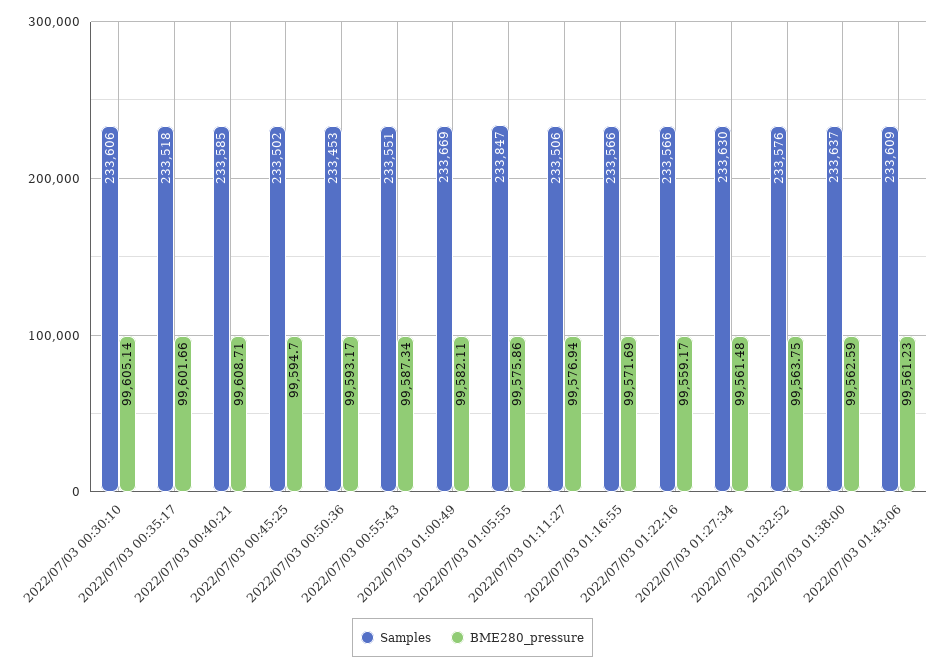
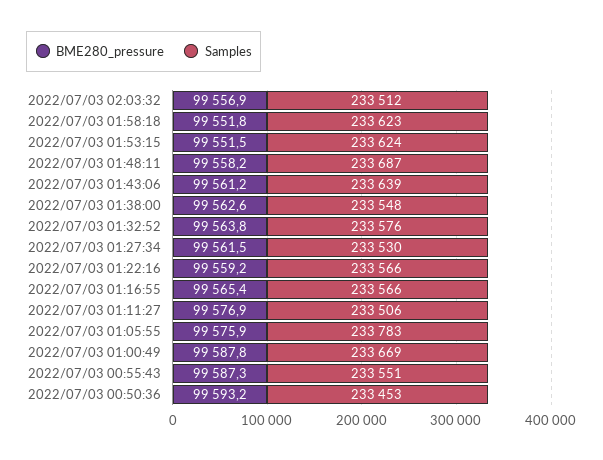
Samples, 2022/07/03 00:30:10: 233606 -> none
BME280_pressure, 2022/07/03 00:30:10: 99605.14 -> none
Samples, 2022/07/03 00:35:17: 233518 -> none
BME280_pressure, 2022/07/03 00:35:17: 99601.66 -> none
Samples, 2022/07/03 00:40:21: 233585 -> none
BME280_pressure, 2022/07/03 00:40:21: 99608.71 -> none
Samples, 2022/07/03 00:45:25: 233502 -> none
BME280_pressure, 2022/07/03 00:45:25: 99594.7 -> none
BME280_pressure, 2022/07/03 01:00:49: 99582.11 -> 99587.8
Samples, 2022/07/03 01:05:55: 233847 -> 233783
BME280_pressure, 2022/07/03 01:16:55: 99571.69 -> 99565.4
Samples, 2022/07/03 01:27:34: 233630 -> 233530
Samples, 2022/07/03 01:38:00: 233637 -> 233548
Samples, 2022/07/03 01:43:06: 233609 -> 233639
BME280_pressure, 2022/07/03 02:03:32: none -> 99556.9
Samples, 2022/07/03 02:03:32: none -> 233512
BME280_pressure, 2022/07/03 01:58:18: none -> 99551.8
Samples, 2022/07/03 01:58:18: none -> 233623
BME280_pressure, 2022/07/03 01:53:15: none -> 99551.5
Samples, 2022/07/03 01:53:15: none -> 233624
BME280_pressure, 2022/07/03 01:48:11: none -> 99558.2
Samples, 2022/07/03 01:48:11: none -> 233687

